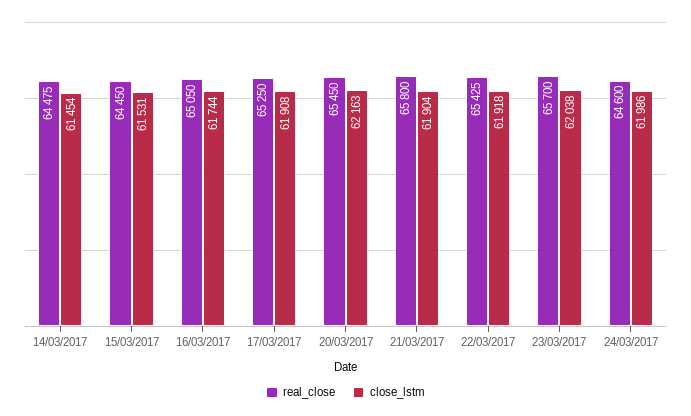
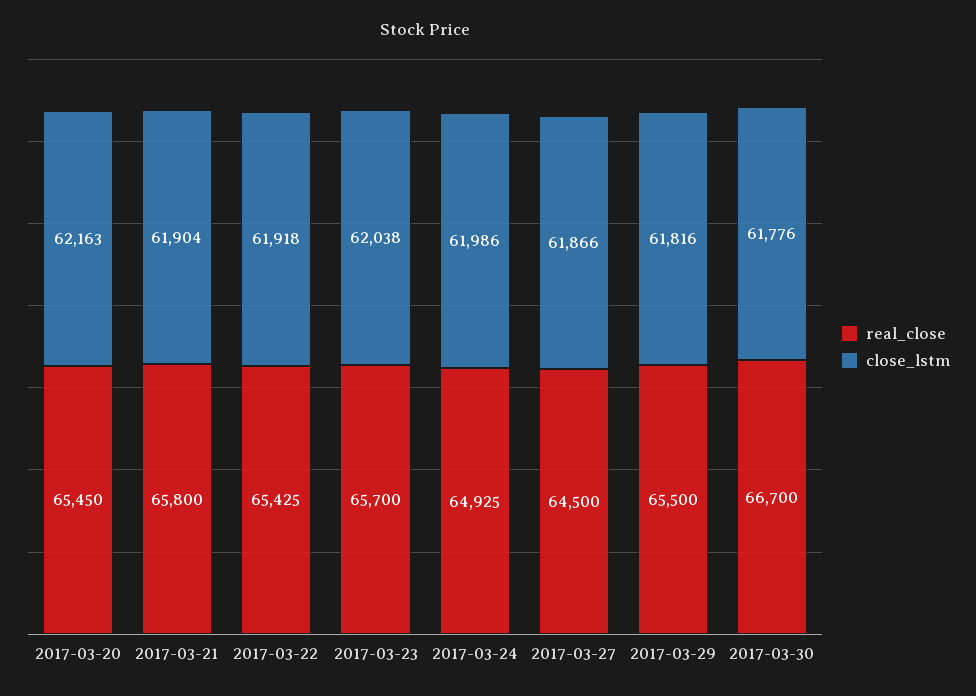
real_close, 14/03/2017: 64475 -> none
close_lstm, 14/03/2017: 61454 -> none
real_close, 15/03/2017: 64450 -> none
close_lstm, 15/03/2017: 61531 -> none
real_close, 16/03/2017: 65050 -> none
close_lstm, 16/03/2017: 61744 -> none
real_close, 17/03/2017: 65250 -> none
close_lstm, 17/03/2017: 61908 -> none
real_close, 24/03/2017: 64600 -> 64925
real_close, 2017-03-27: none -> 64500
close_lstm, 2017-03-27: none -> 61866
real_close, 2017-03-29: none -> 65500
close_lstm, 2017-03-29: none -> 61816
real_close, 2017-03-30: none -> 66700
close_lstm, 2017-03-30: none -> 61776

